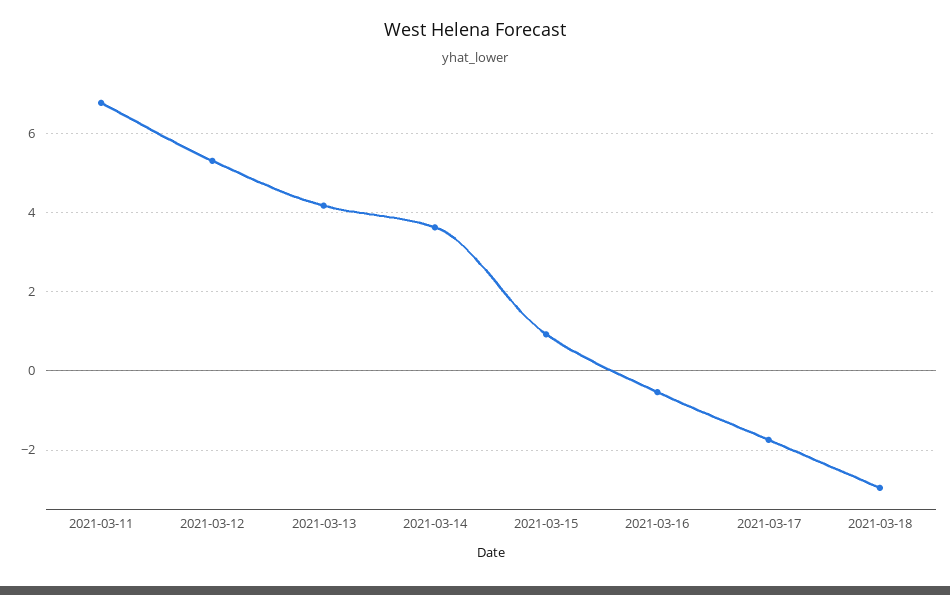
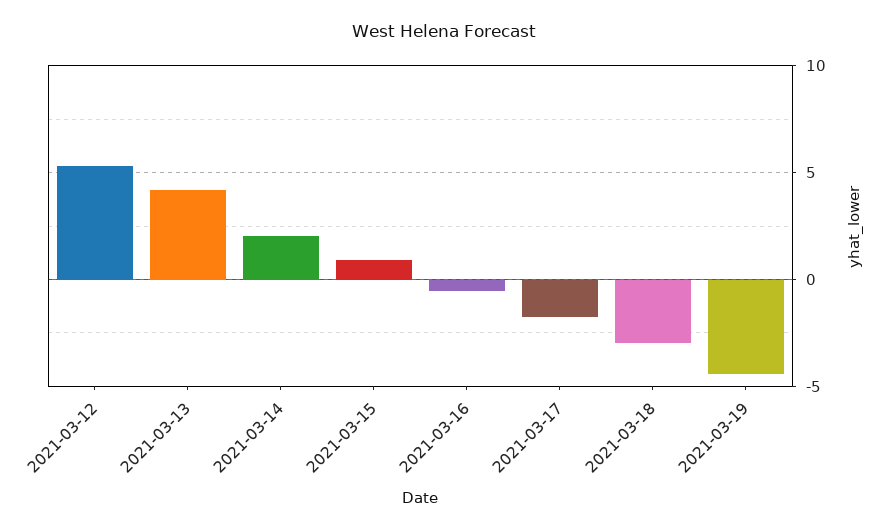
2021-03-11: 6.8 -> none
2021-03-14: 3.6 -> 2
2021-03-19: none -> -4.5

